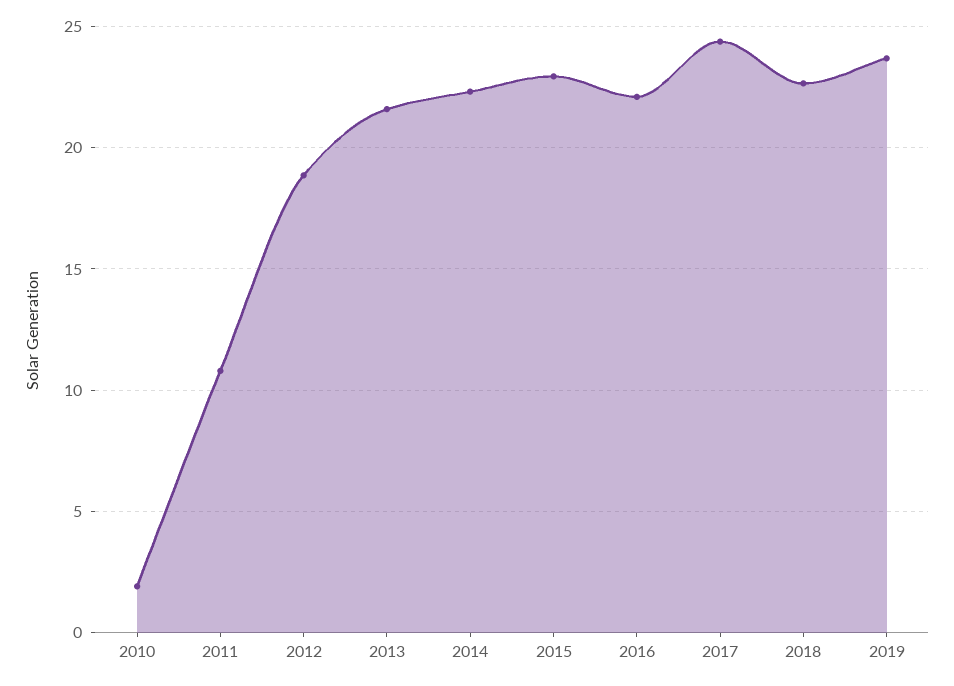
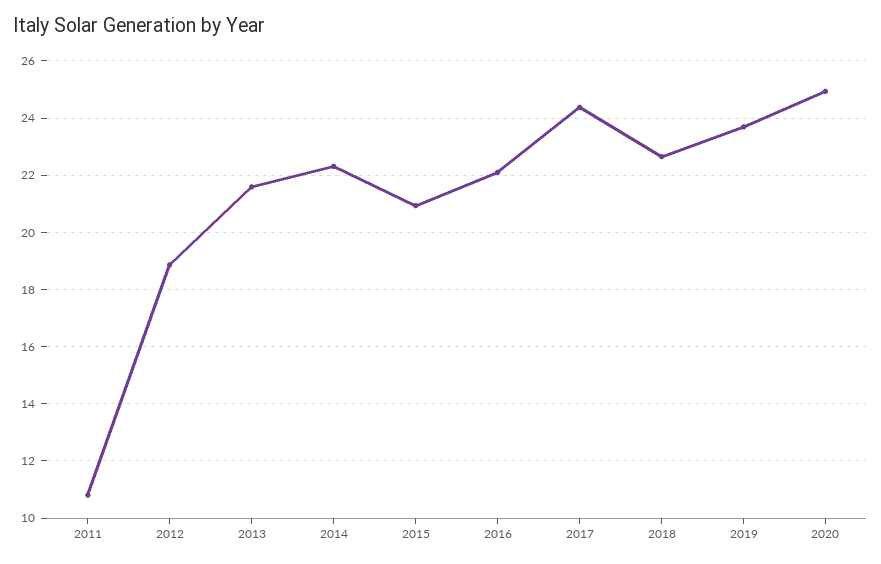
2010: 2 -> none
2015: 23 -> 21
2020: none -> 25

